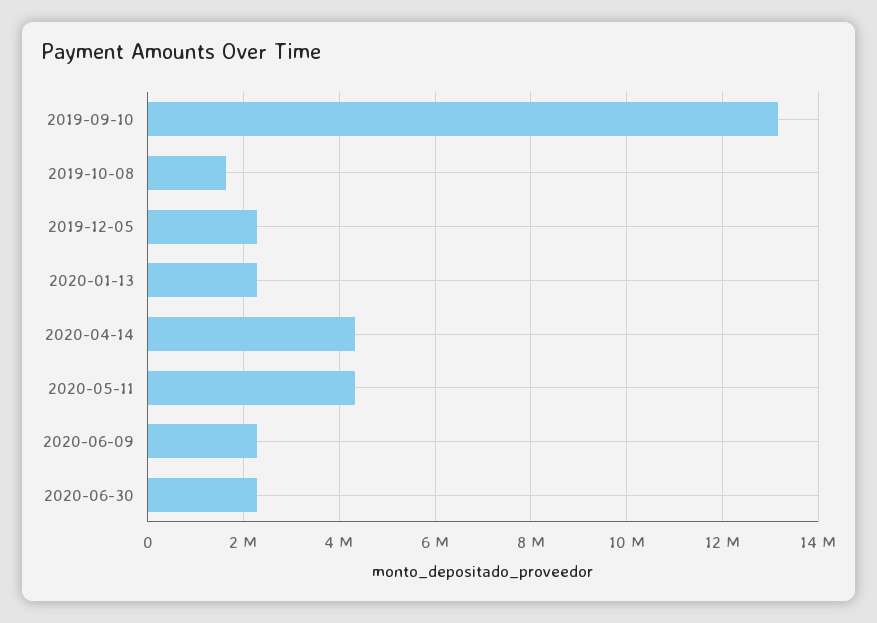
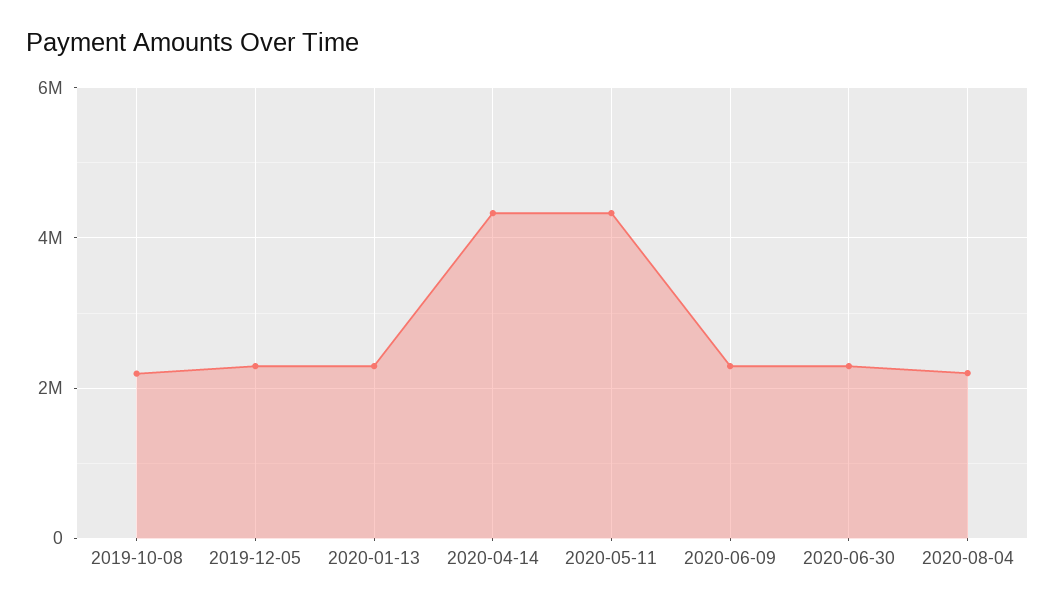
2019-09-10: 13200000 -> none
2019-10-08: 1600000 -> 2200000
2020-08-04: none -> 2200000

